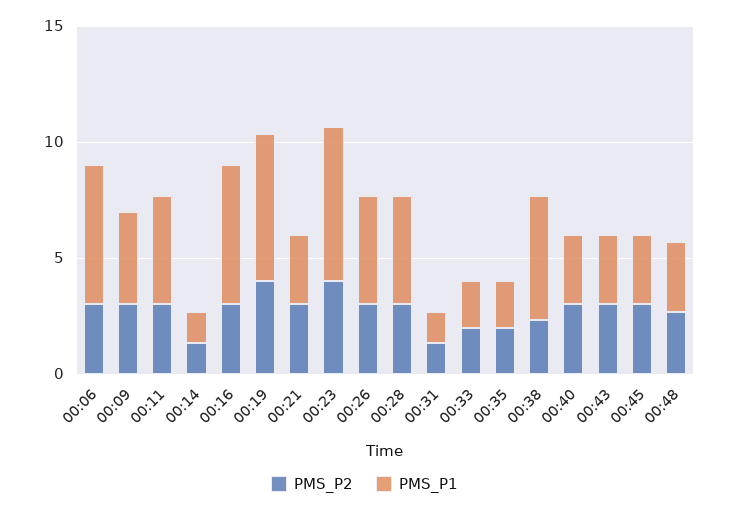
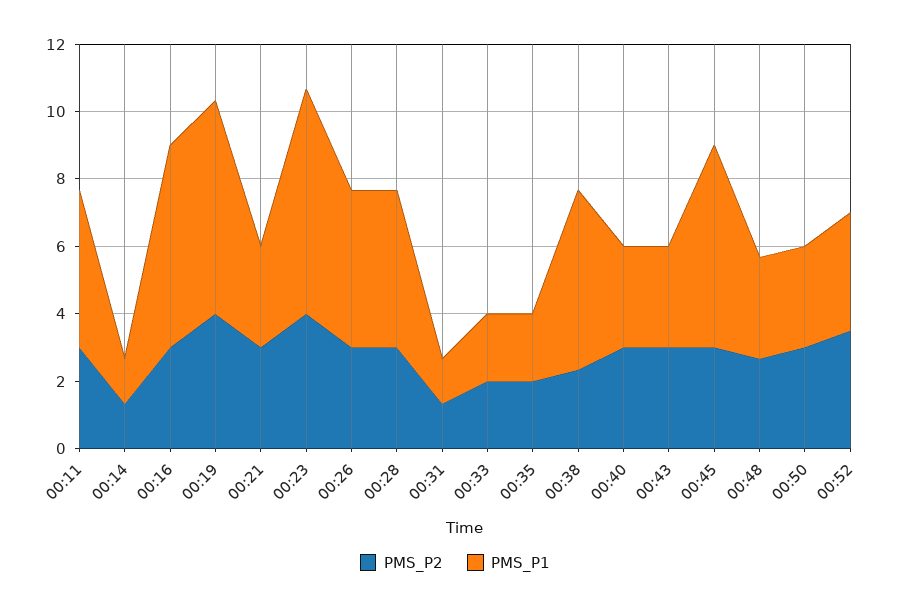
PMS_P2, 00:06: 3 -> none
PMS_P1, 00:06: 6 -> none
PMS_P2, 00:09: 3 -> none
PMS_P1, 00:09: 4 -> none
PMS_P1, 00:45: 3 -> 6
PMS_P2, 00:50: none -> 3
PMS_P1, 00:50: none -> 3
PMS_P2, 00:52: none -> 3.5
PMS_P1, 00:52: none -> 3.5

